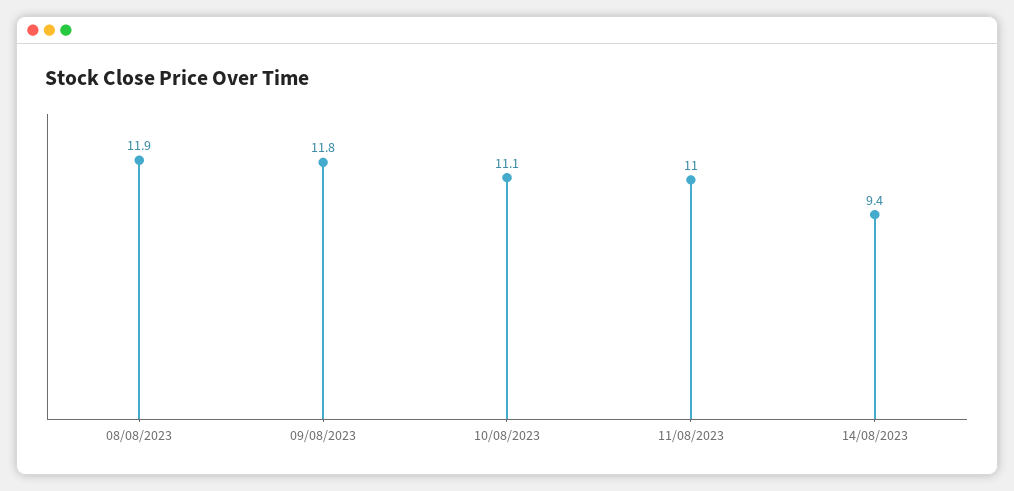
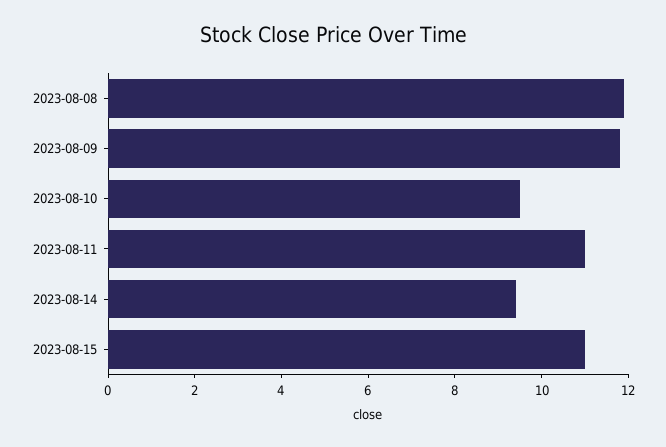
10/08/2023: 11.1 -> 9.5
2023-08-15: none -> 11

